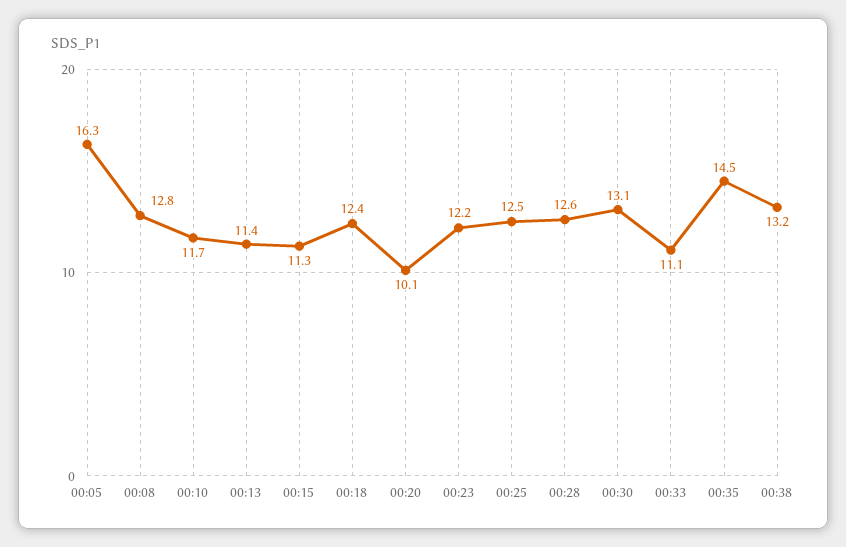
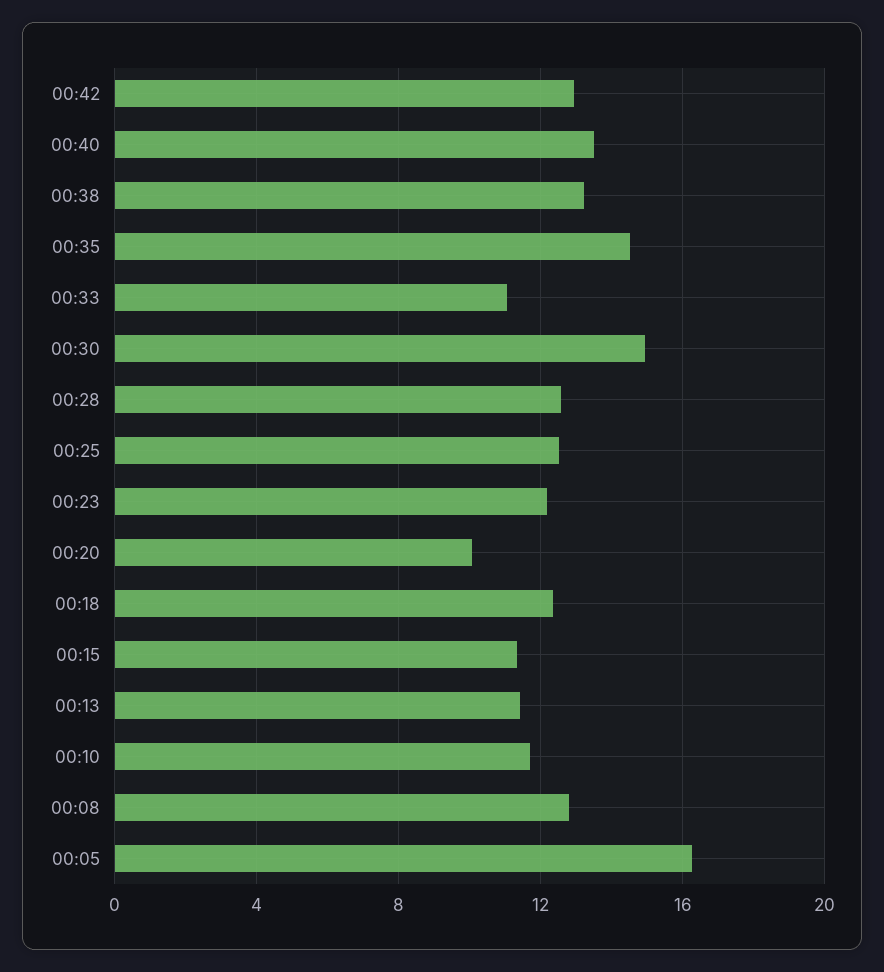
00:30: 13.1 -> 15
00:42: none -> 13
00:40: none -> 13.5

